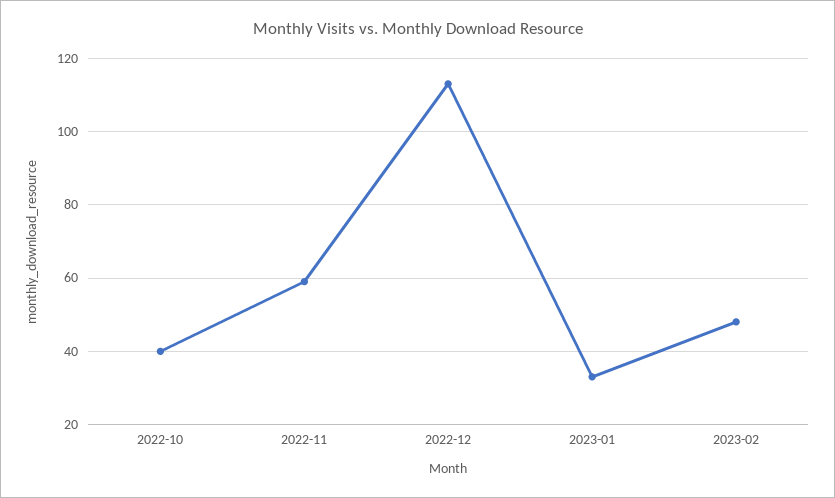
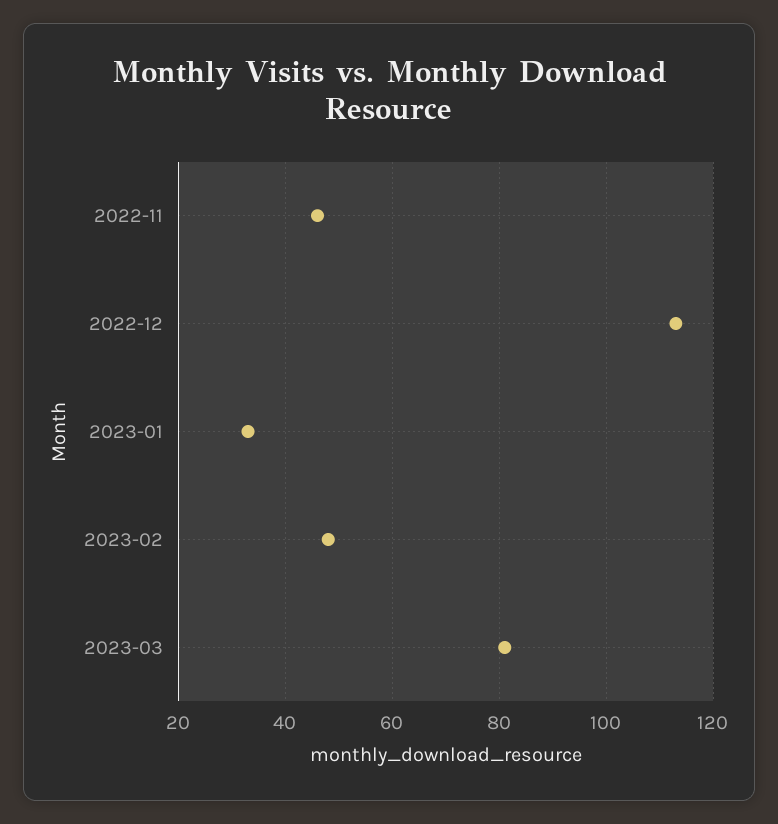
2022-10: 40 -> none
2022-11: 60 -> 45
2023-03: none -> 80

